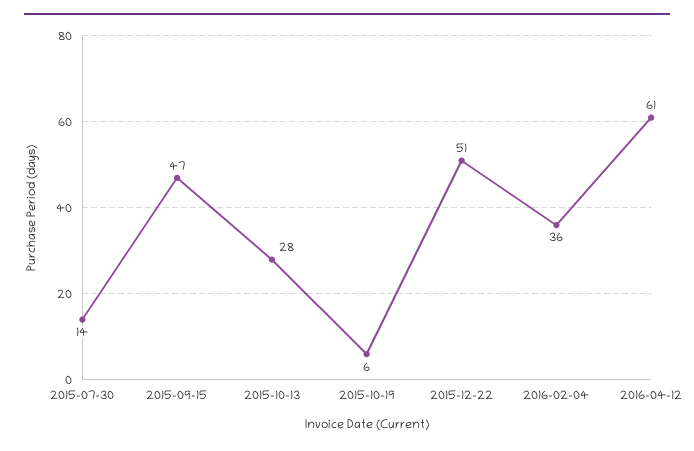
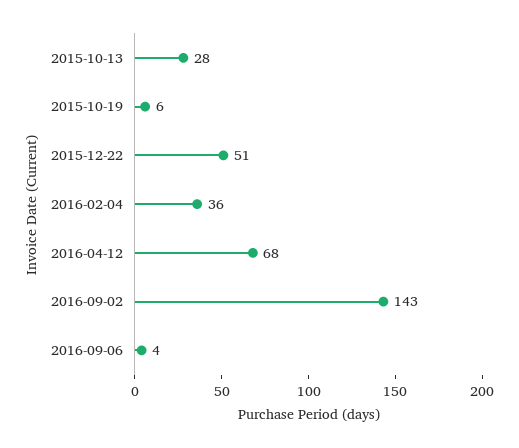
2015-07-30: 14 -> none
2015-09-15: 47 -> none
2016-04-12: 61 -> 68
2016-09-02: none -> 143
2016-09-06: none -> 4

